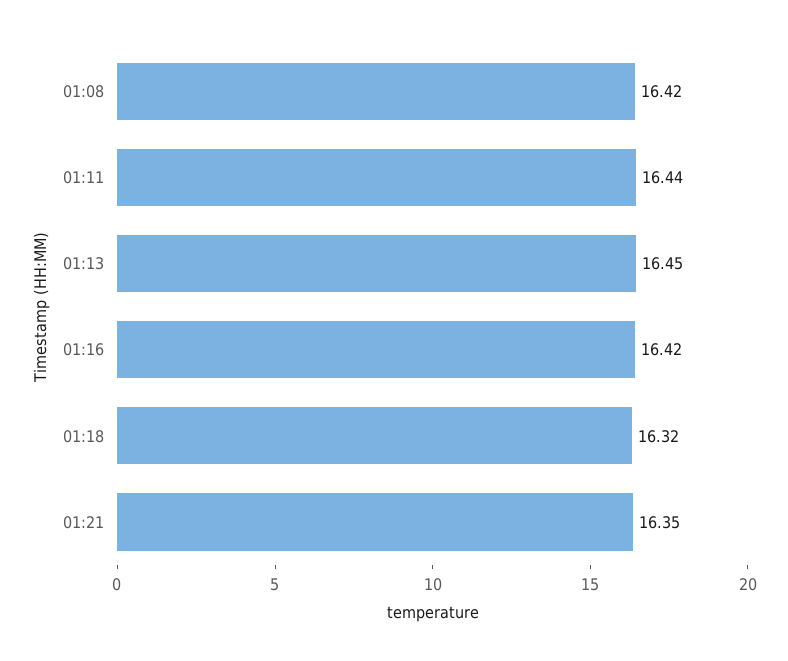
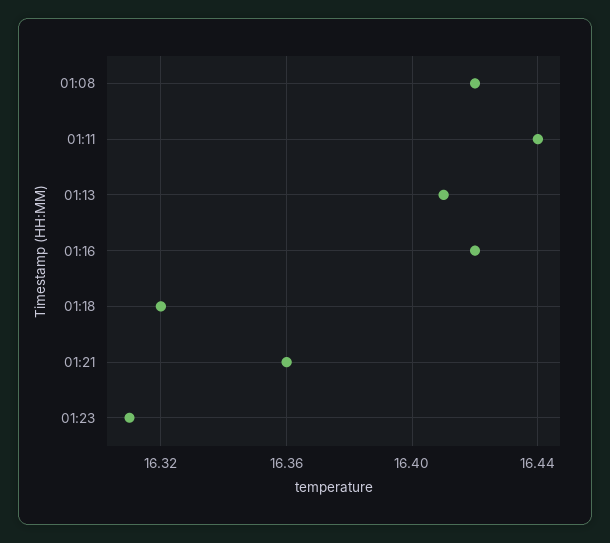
01:13: 16.45 -> 16.41
01:21: 16.35 -> 16.36
01:23: none -> 16.31

